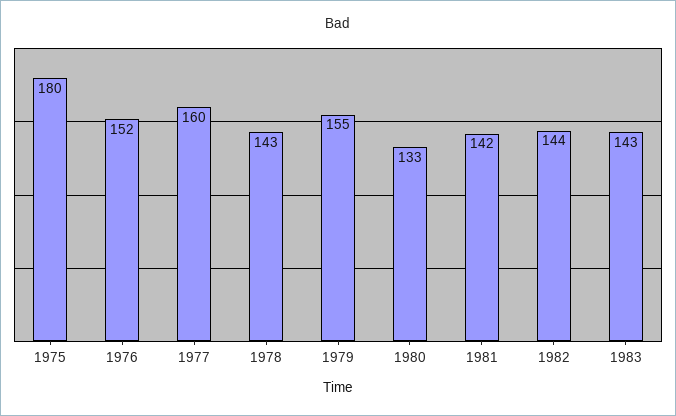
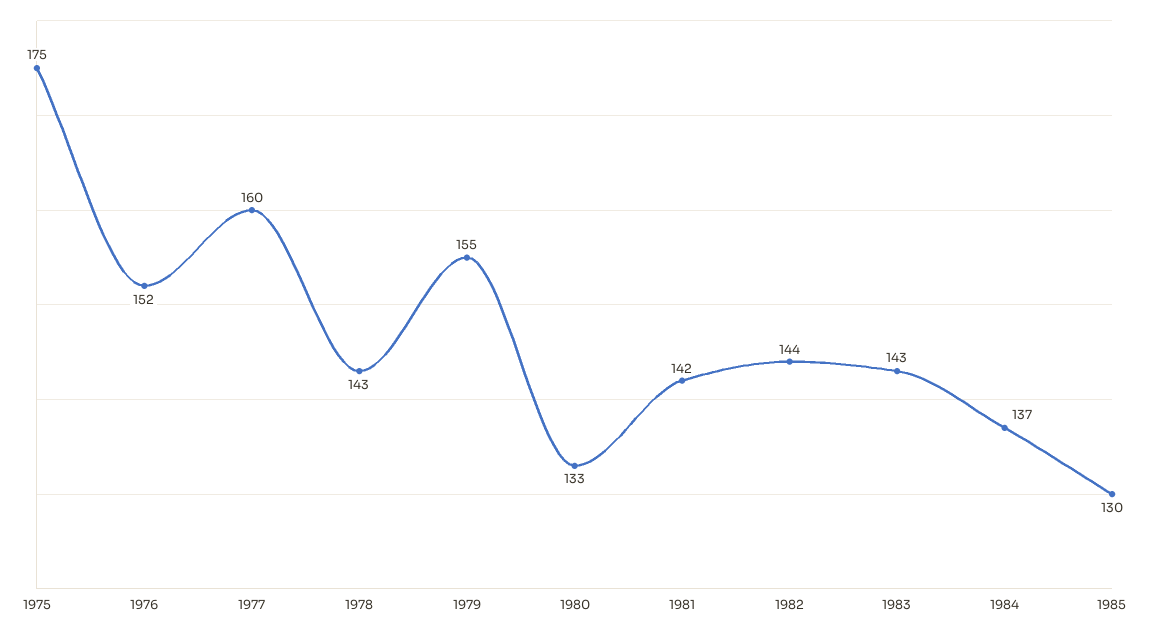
1975: 180 -> 175
1984: none -> 137
1985: none -> 130

